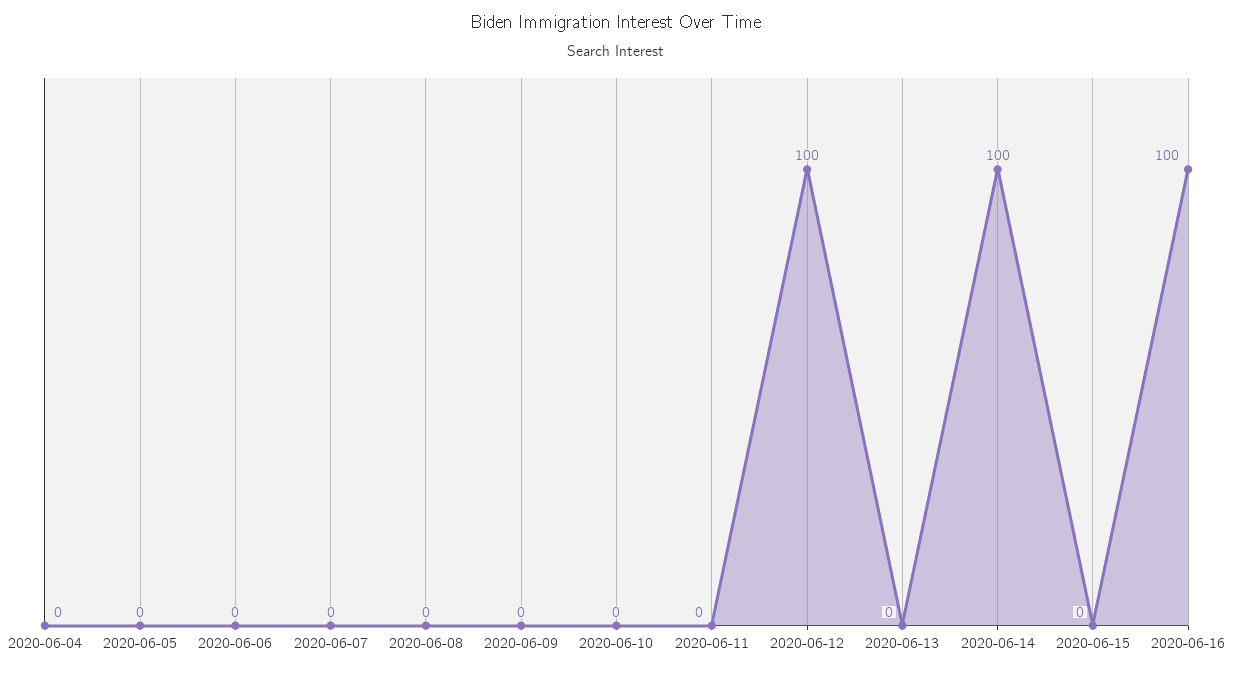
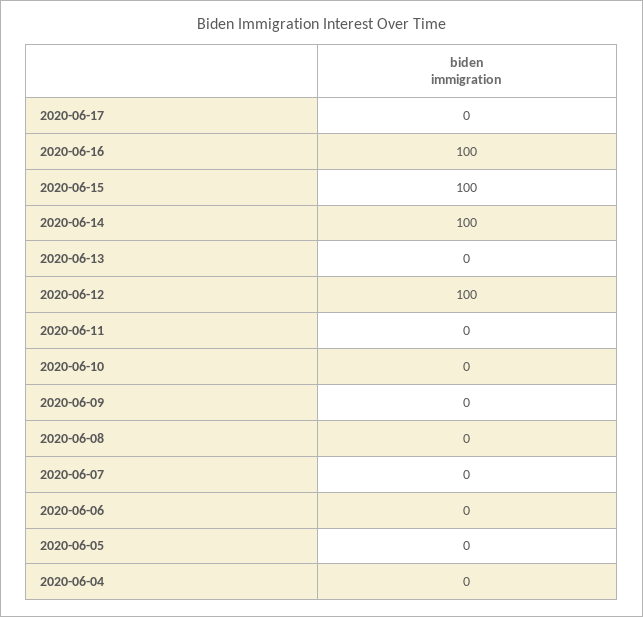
2020-06-15: 0 -> 100
2020-06-17: none -> 0

